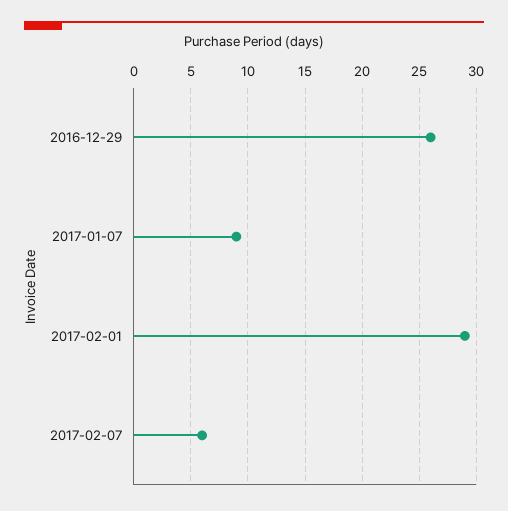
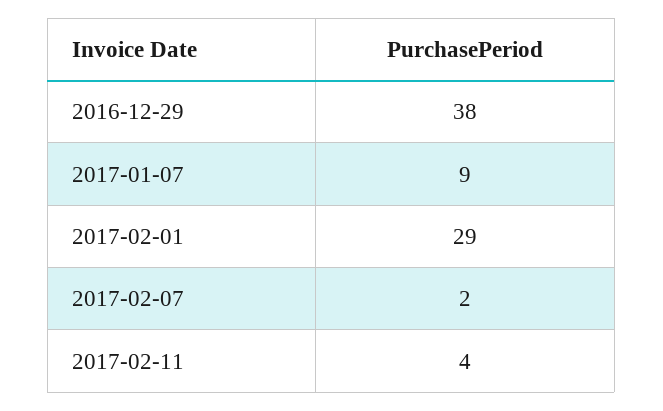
2016-12-29: 26 -> 38
2017-02-07: 6 -> 2
2017-02-11: none -> 4

